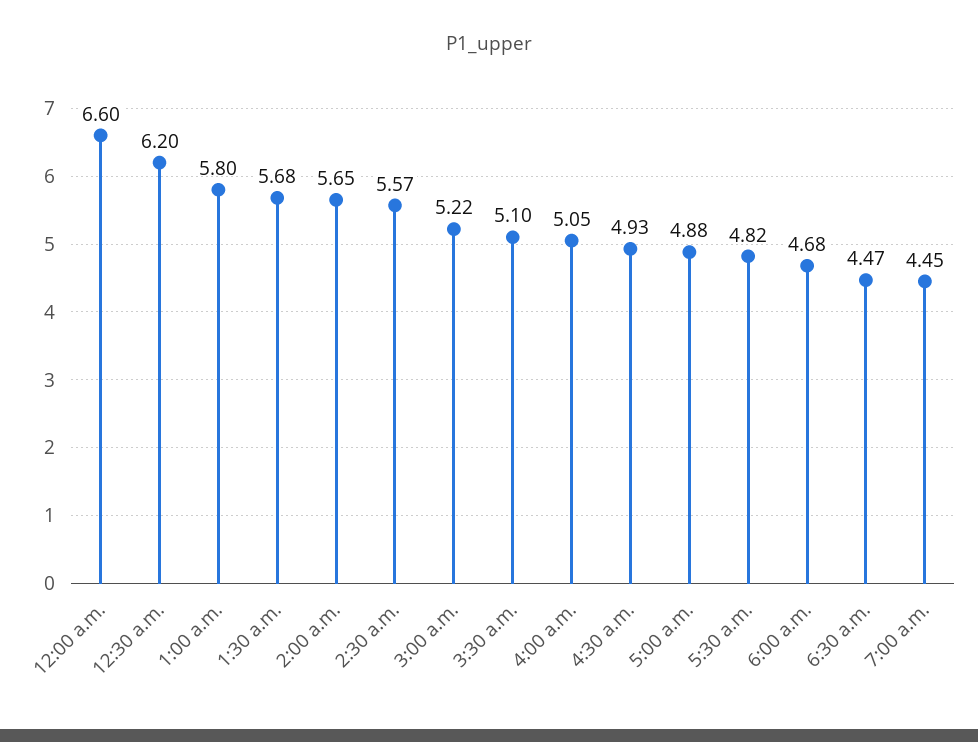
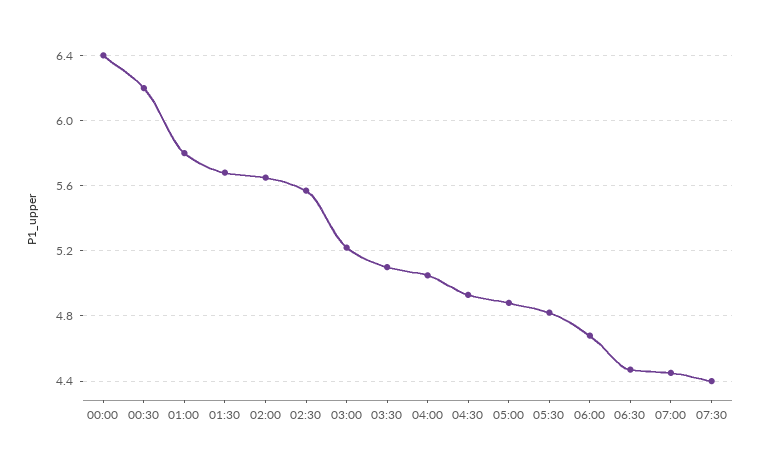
12:00 a.m.: 6.6 -> 6.4
07:30: none -> 4.4

